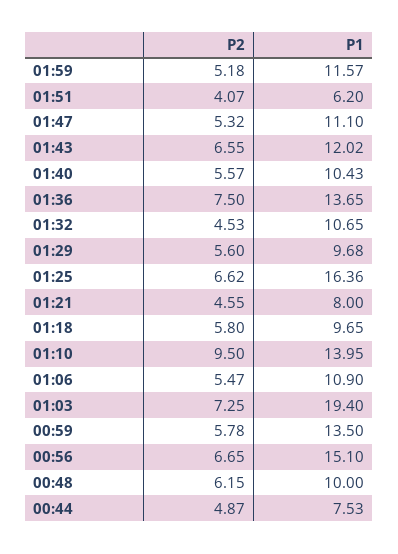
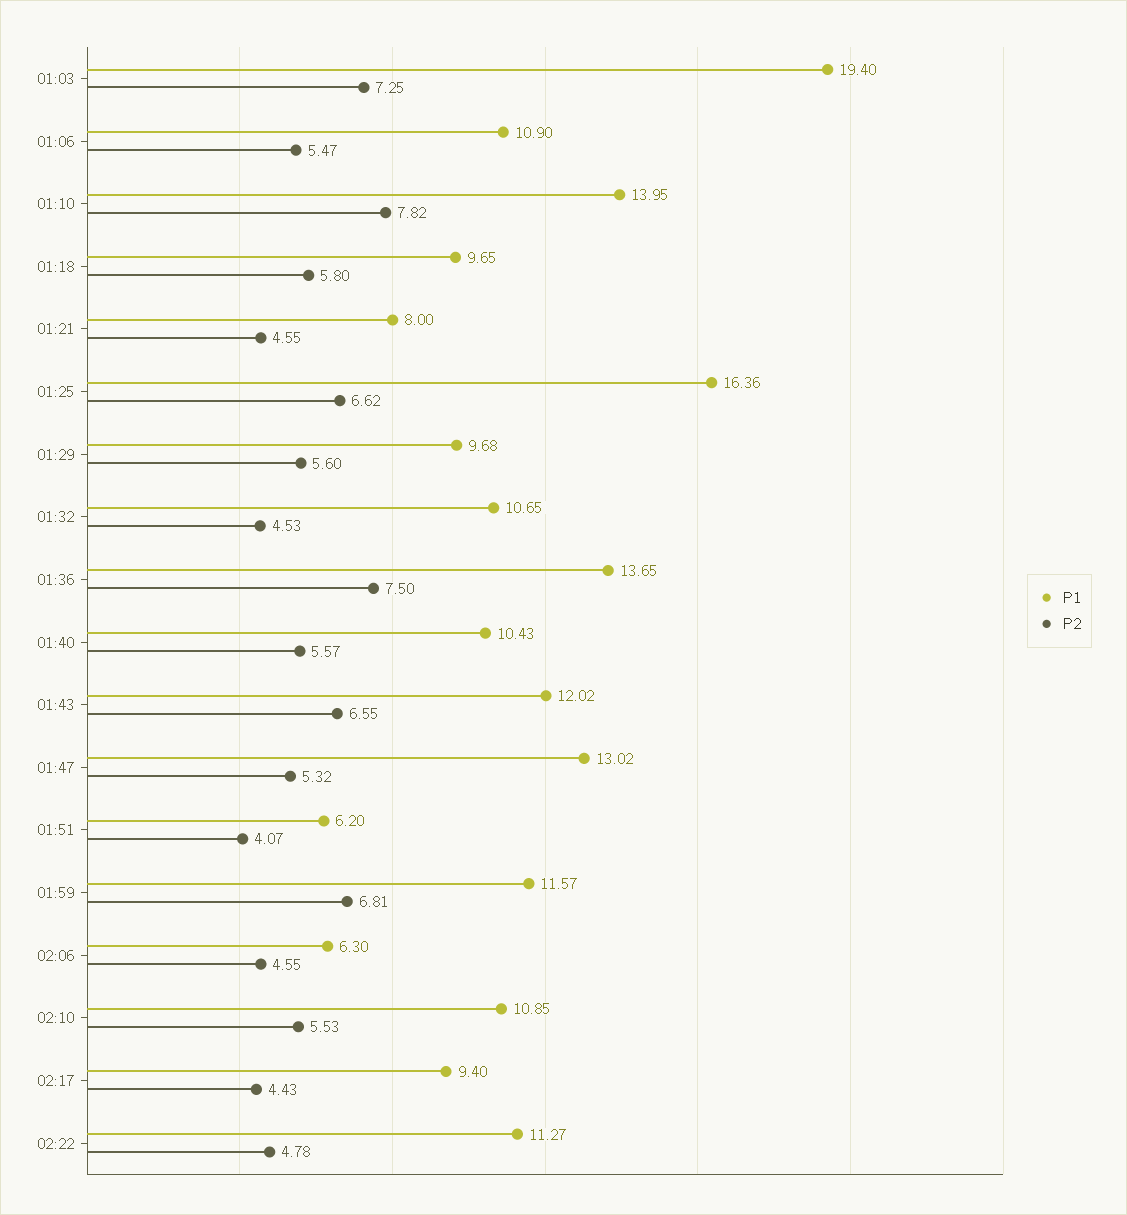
P2, 01:59: 5.18 -> 6.81
P1, 01:47: 11.1 -> 13.02
P2, 01:10: 9.5 -> 7.82
P2, 00:59: 5.78 -> none
P1, 00:59: 13.5 -> none
P2, 00:56: 6.65 -> none
P1, 00:56: 15.1 -> none
P2, 00:48: 6.15 -> none
P1, 00:48: 10 -> none
P2, 00:44: 4.87 -> none
P1, 00:44: 7.53 -> none
P1, 02:06: none -> 6.3
P2, 02:06: none -> 4.55
P1, 02:10: none -> 10.85
P2, 02:10: none -> 5.53
P1, 02:17: none -> 9.4
P2, 02:17: none -> 4.43
P1, 02:22: none -> 11.27
P2, 02:22: none -> 4.78

